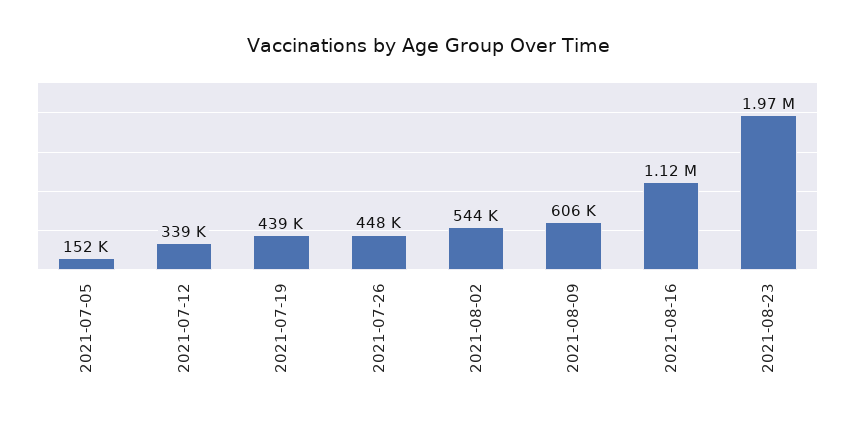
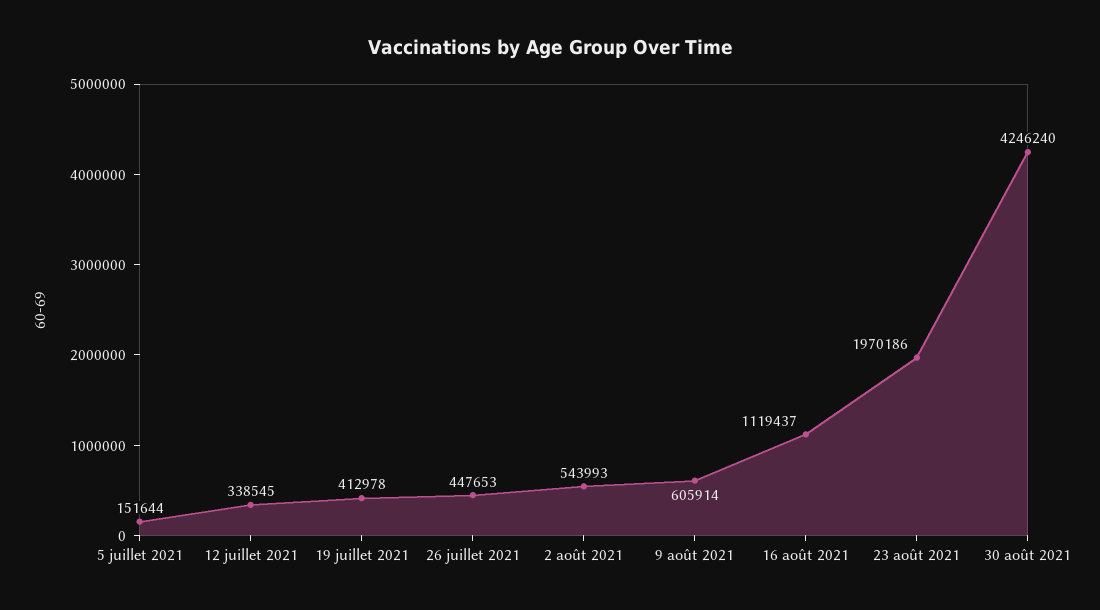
2021-07-19: 439000 -> 412978
30 août 2021: none -> 4246240

